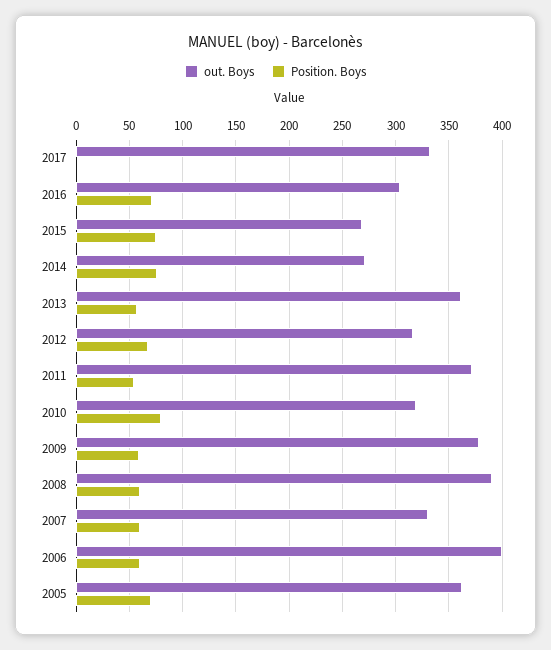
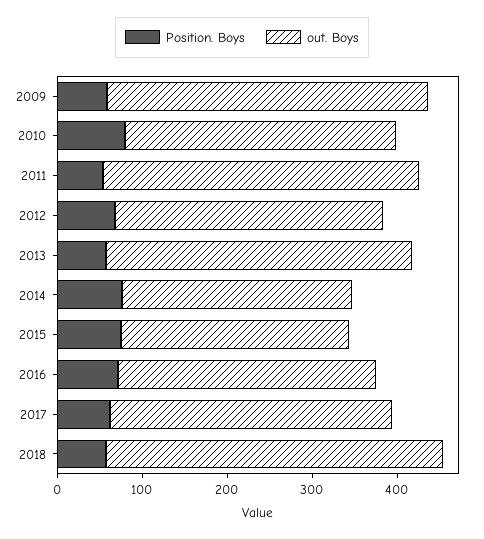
Position. Boys, 2017: 0 -> 60
out. Boys, 2008: 390 -> none
Position. Boys, 2008: 60 -> none
out. Boys, 2007: 330 -> none
Position. Boys, 2007: 60 -> none
out. Boys, 2006: 400 -> none
Position. Boys, 2006: 60 -> none
out. Boys, 2005: 360 -> none
Position. Boys, 2005: 70 -> none
Position. Boys, 2018: none -> 60
out. Boys, 2018: none -> 400

